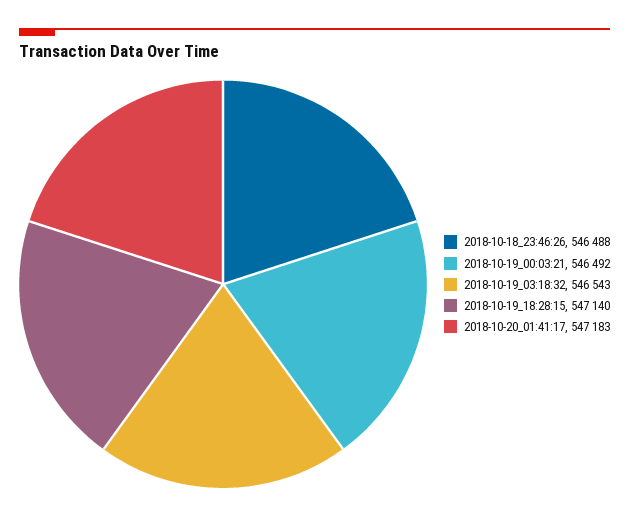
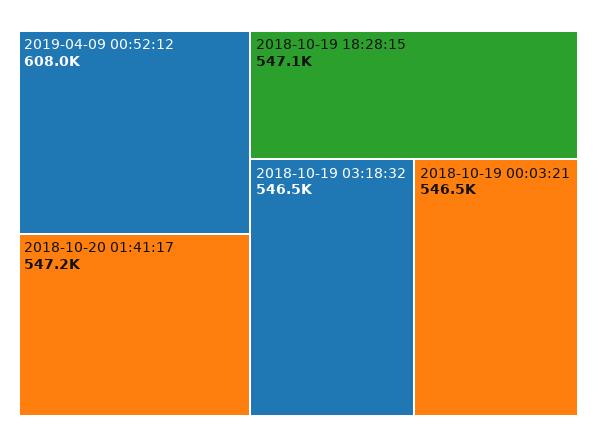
2018-10-18_23:46:26: 546488 -> none
2019-04-09 00:52:12: none -> 608000

